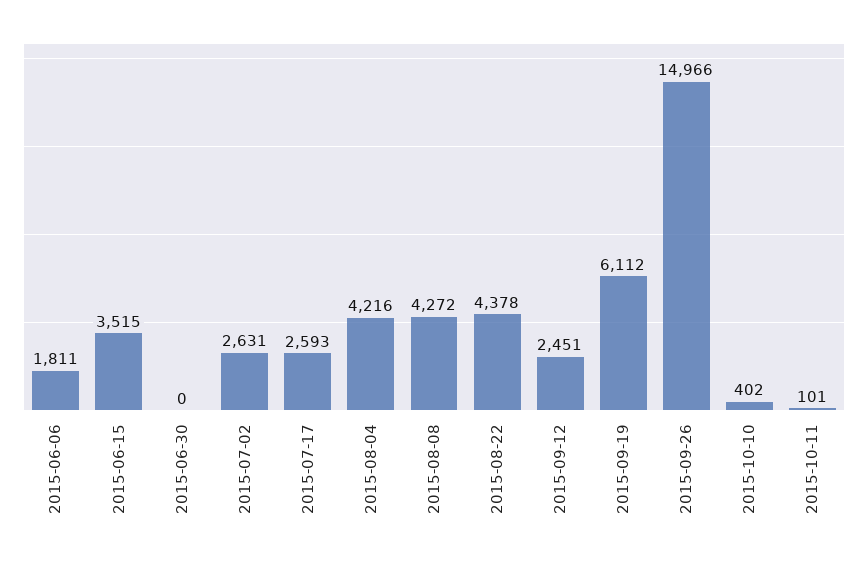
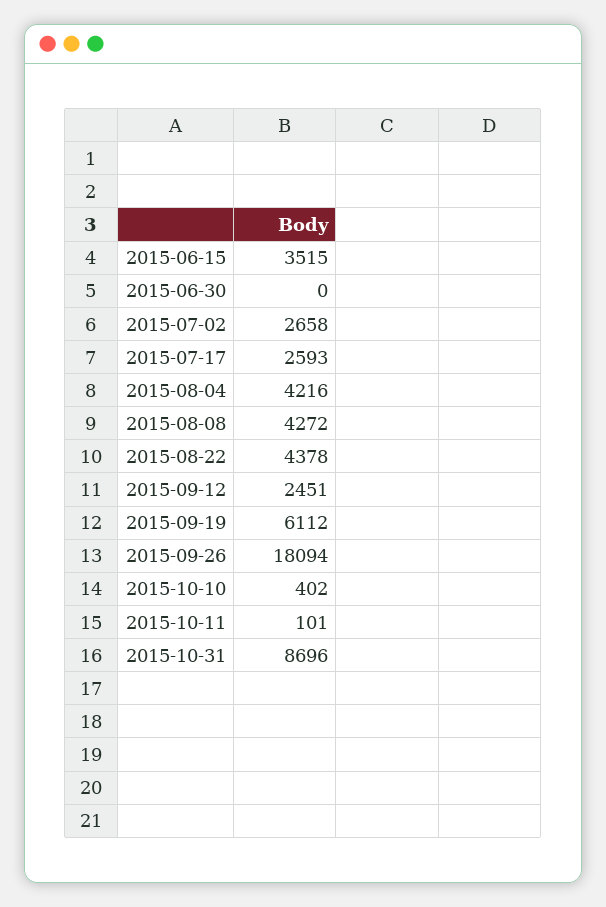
2015-06-06: 1811 -> none
2015-07-02: 2631 -> 2658
2015-09-26: 14966 -> 18094
2015-10-31: none -> 8696

